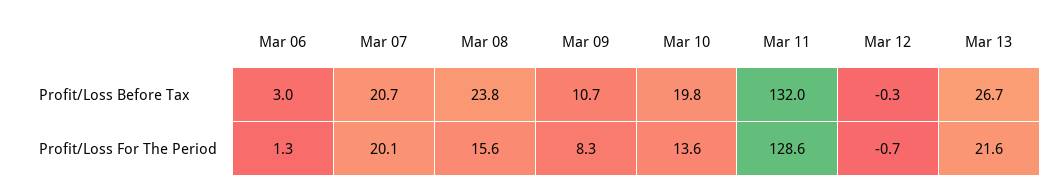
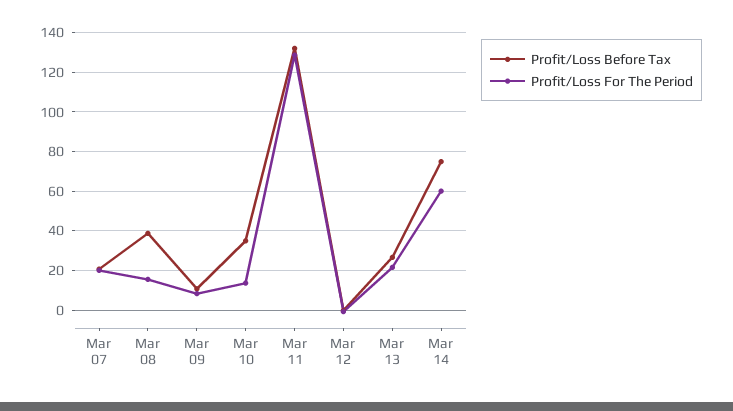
Profit/Loss Before Tax, Mar 06: 3 -> none
Profit/Loss Before Tax, Mar 08: 23.8 -> 40
Profit/Loss Before Tax, Mar 10: 19.8 -> 35
Profit/Loss For The Period, Mar 06: 1.3 -> none
Profit/Loss Before Tax, Mar 14: none -> 75
Profit/Loss For The Period, Mar 14: none -> 60

